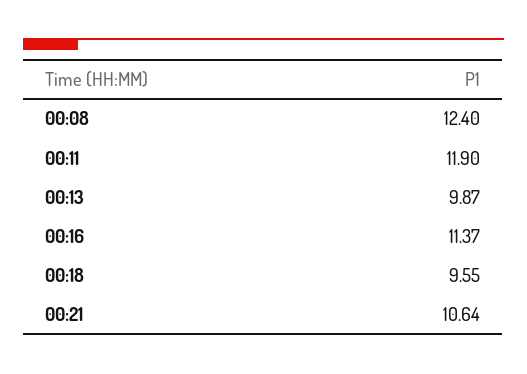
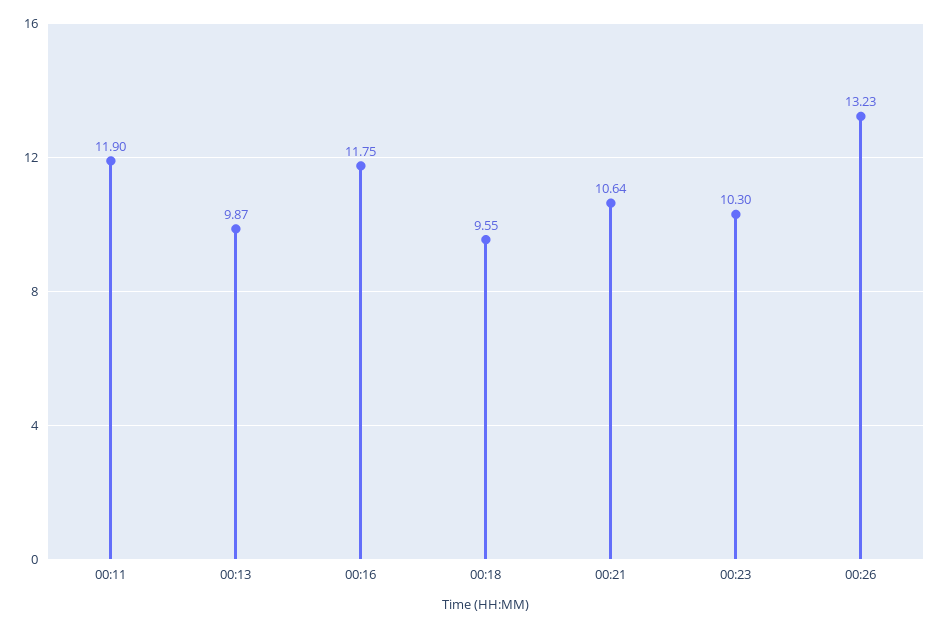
00:08: 12.4 -> none
00:16: 11.37 -> 11.75
00:23: none -> 10.3
00:26: none -> 13.23

